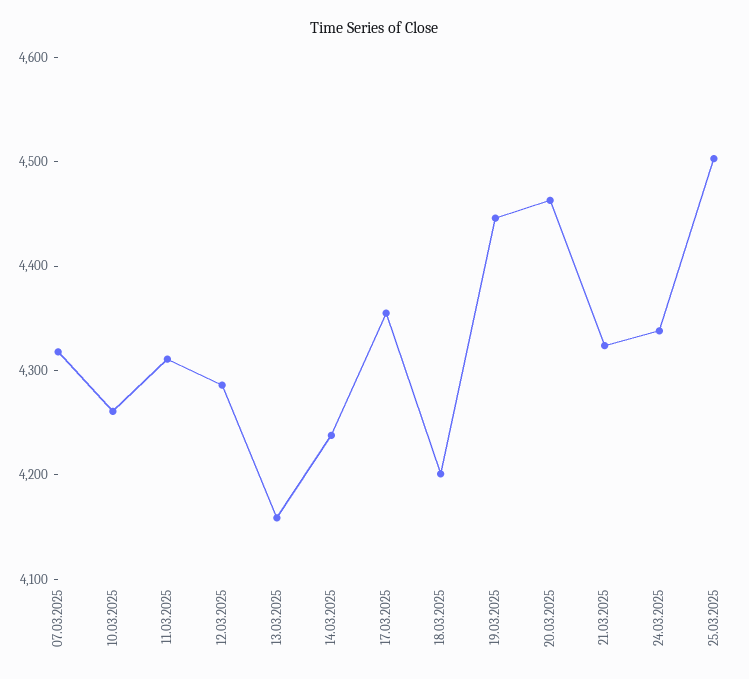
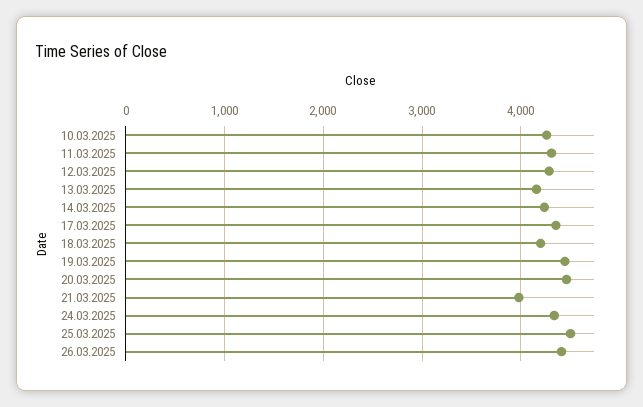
07.03.2025: 4320 -> none
21.03.2025: 4320 -> 4000
26.03.2025: none -> 4400

